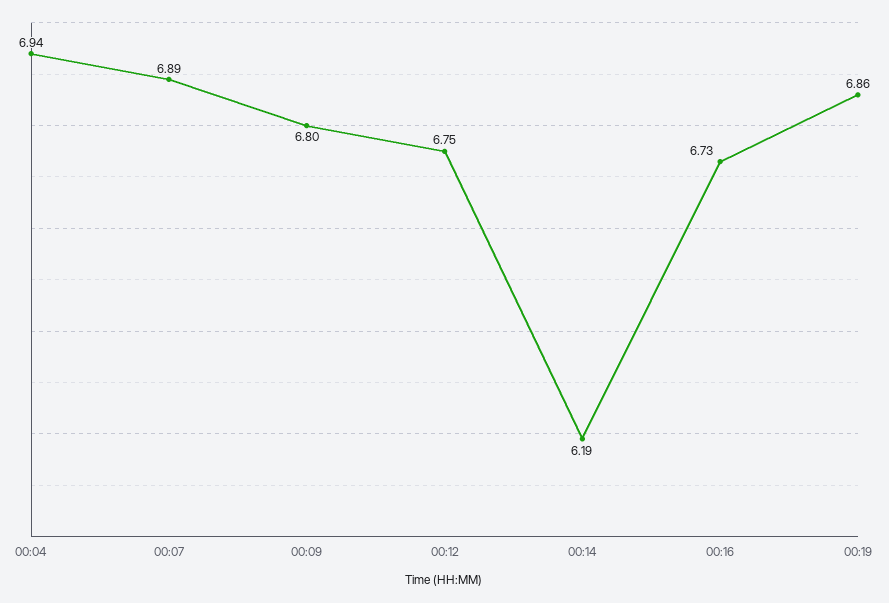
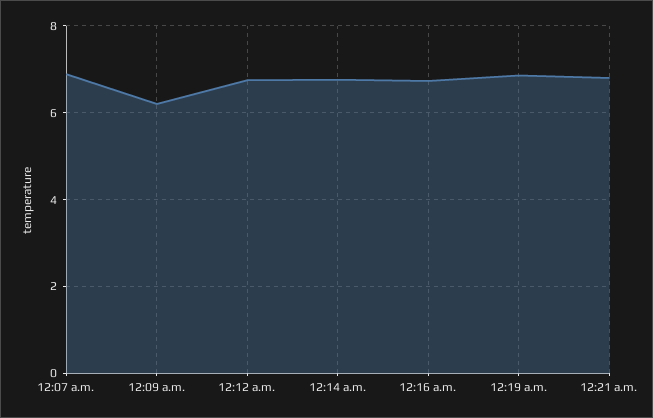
00:04: 6.94 -> none
00:09: 6.8 -> 6.2
00:14: 6.19 -> 6.8
12:21 a.m.: none -> 6.8

